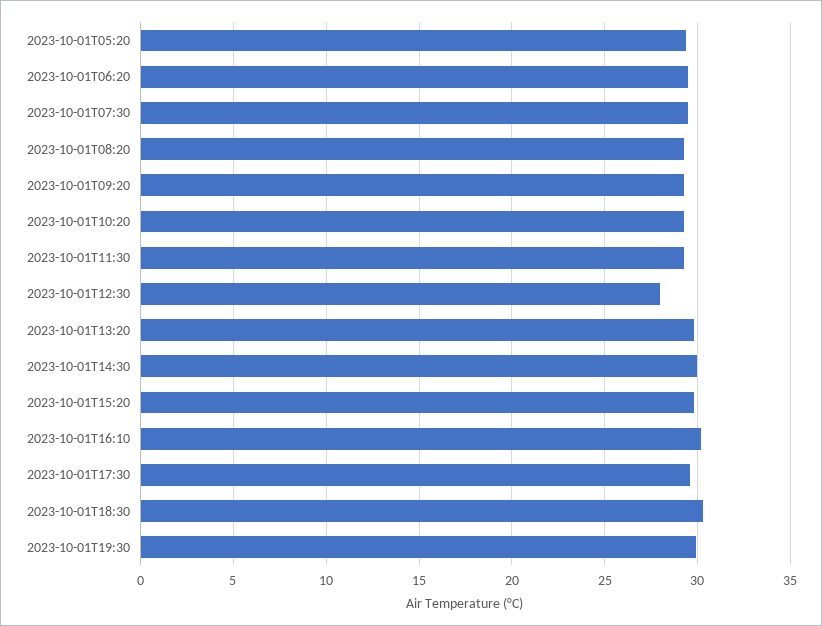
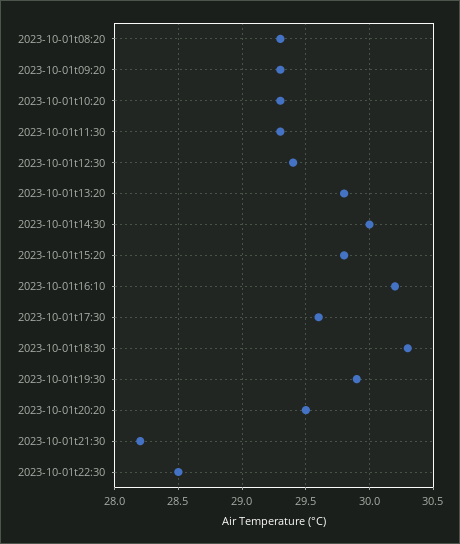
2023-10-01T05:20: 29.5 -> none
2023-10-01T06:20: 29.5 -> none
2023-10-01T07:30: 29.5 -> none
2023-10-01T12:30: 28 -> 29.4
2023-10-01t20:20: none -> 29.5
2023-10-01t21:30: none -> 28.2
2023-10-01t22:30: none -> 28.5

